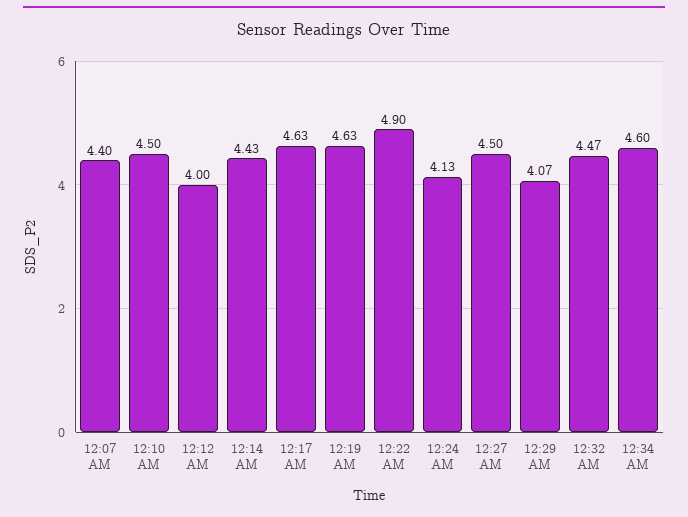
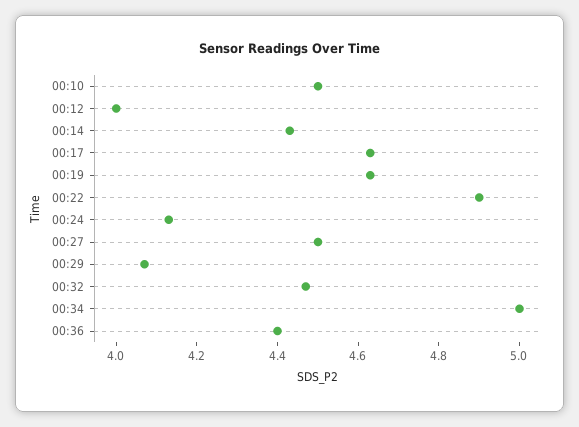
12:07 AM: 4.4 -> none
12:34 AM: 4.6 -> 5
00:36: none -> 4.4

